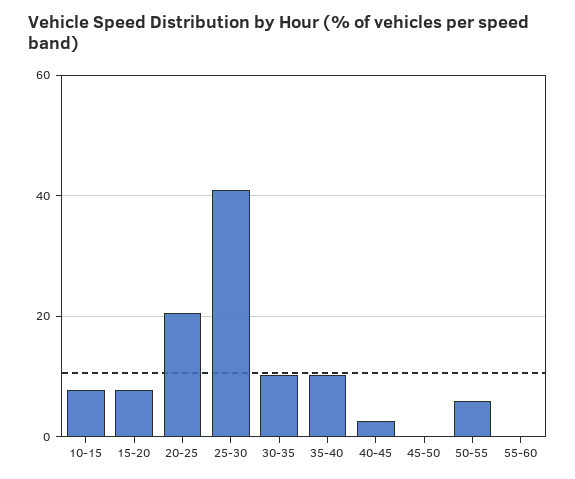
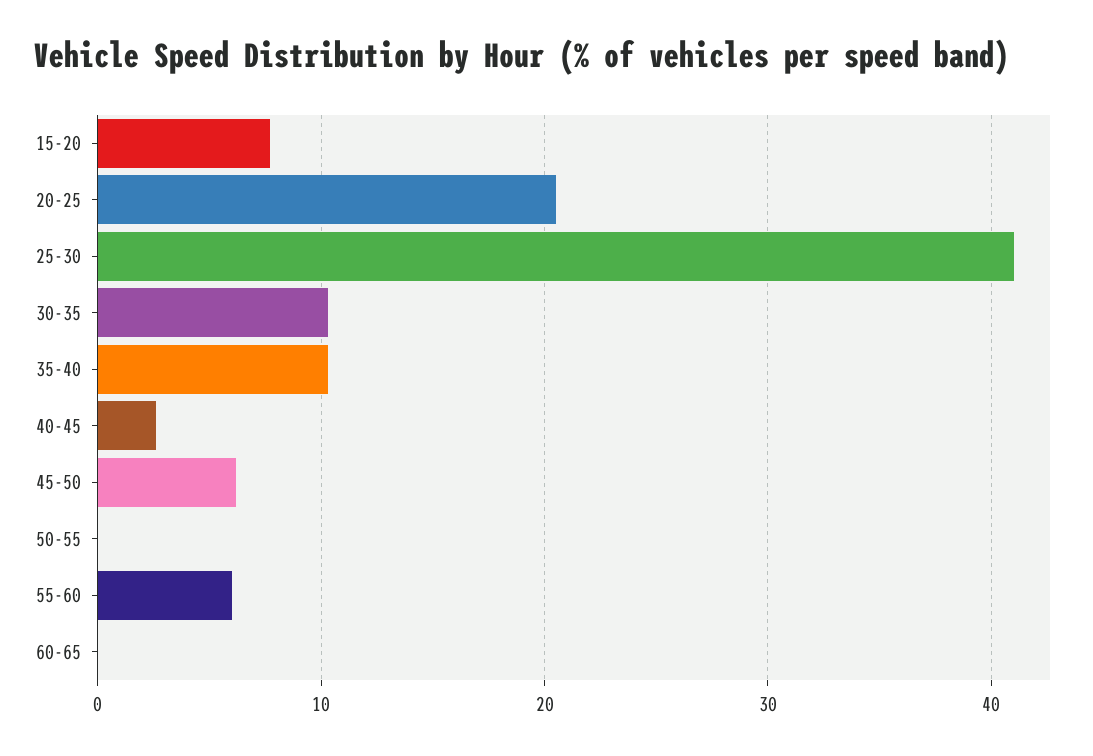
10-15: 8 -> none
45-50: 0 -> 6
50-55: 6 -> 0
55-60: 0 -> 6
60-65: none -> 0

